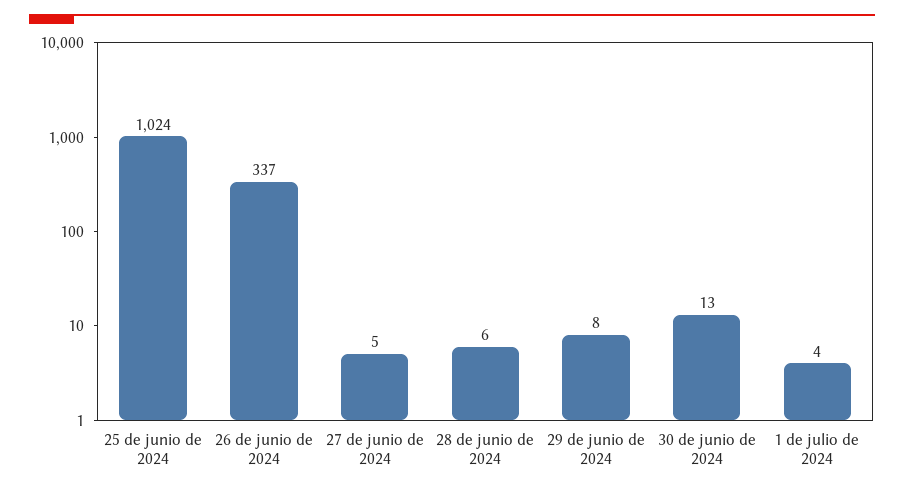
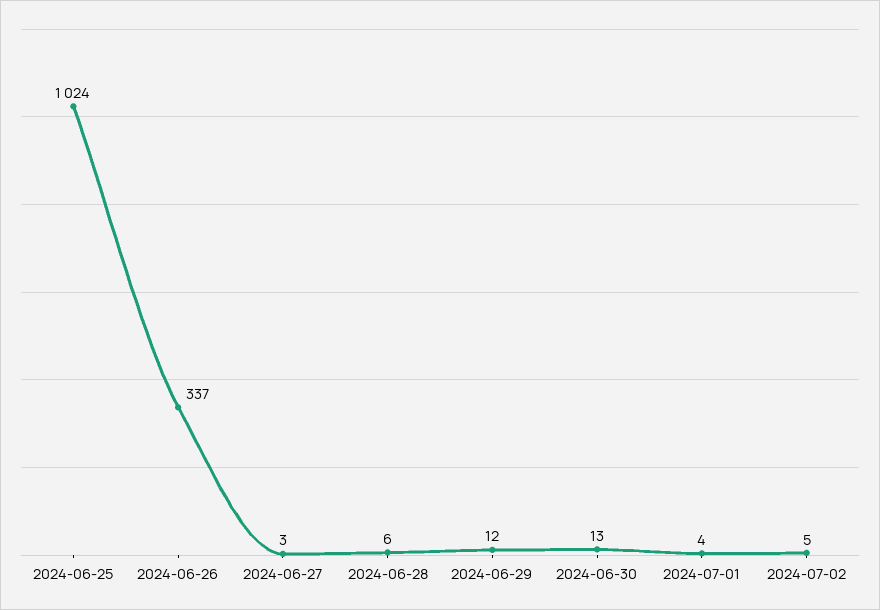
27 de junio de 2024: 5 -> 3
29 de junio de 2024: 8 -> 12
2024-07-02: none -> 5

